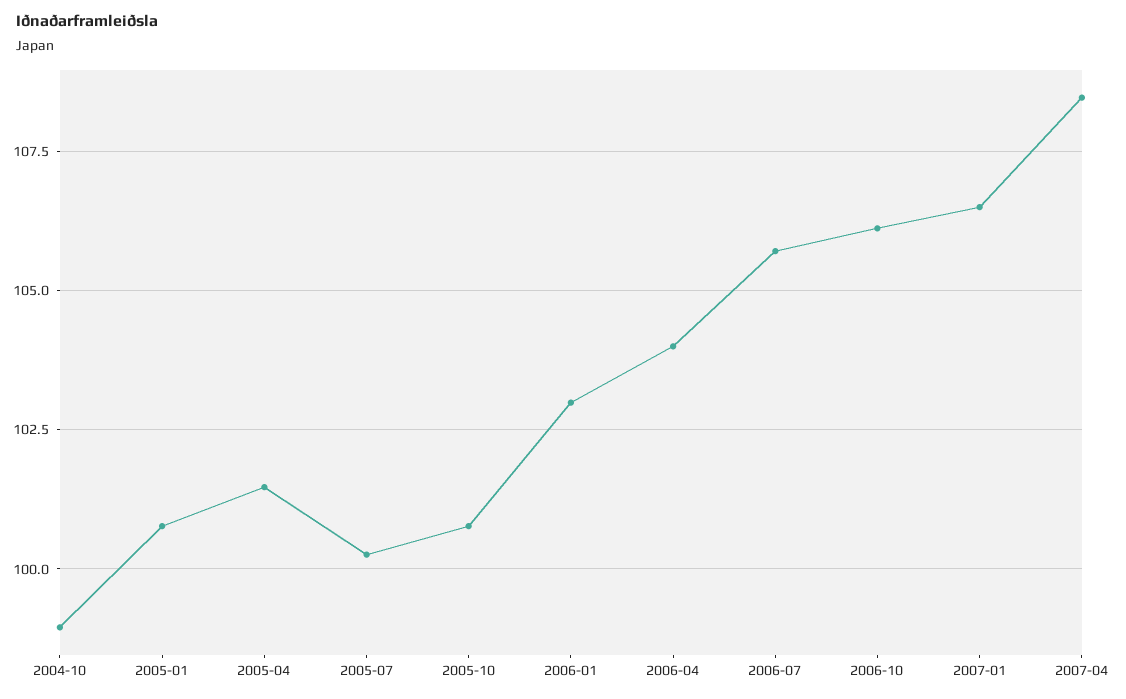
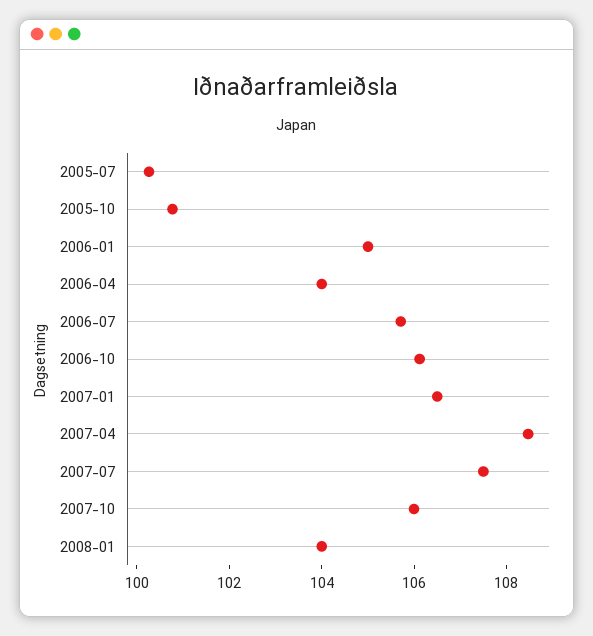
2004-10: 99 -> none
2005-01: 100.75 -> none
2005-04: 101.5 -> none
2006-01: 103 -> 105
2007-07: none -> 107.5
2007-10: none -> 106
2008-01: none -> 104

